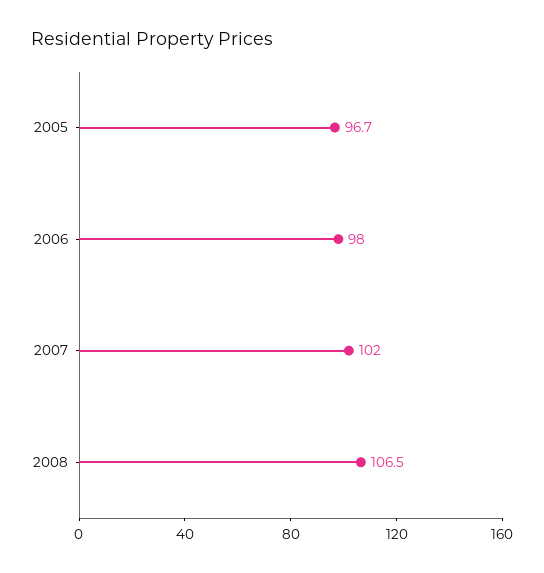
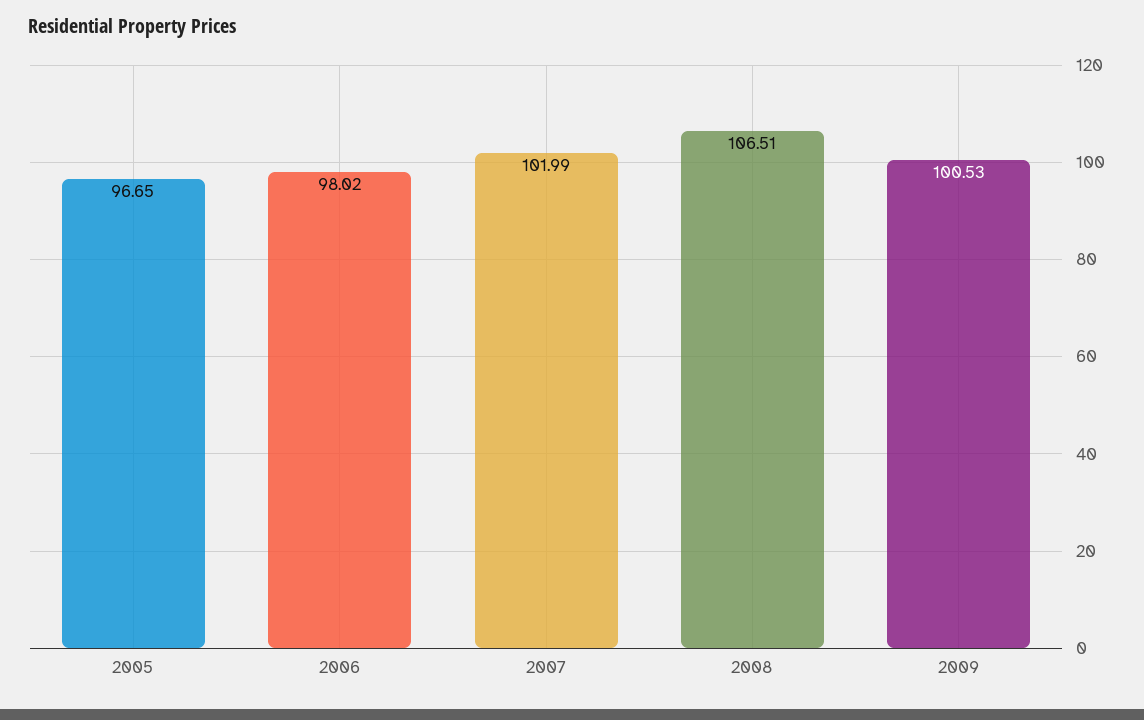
2009: none -> 100.53

